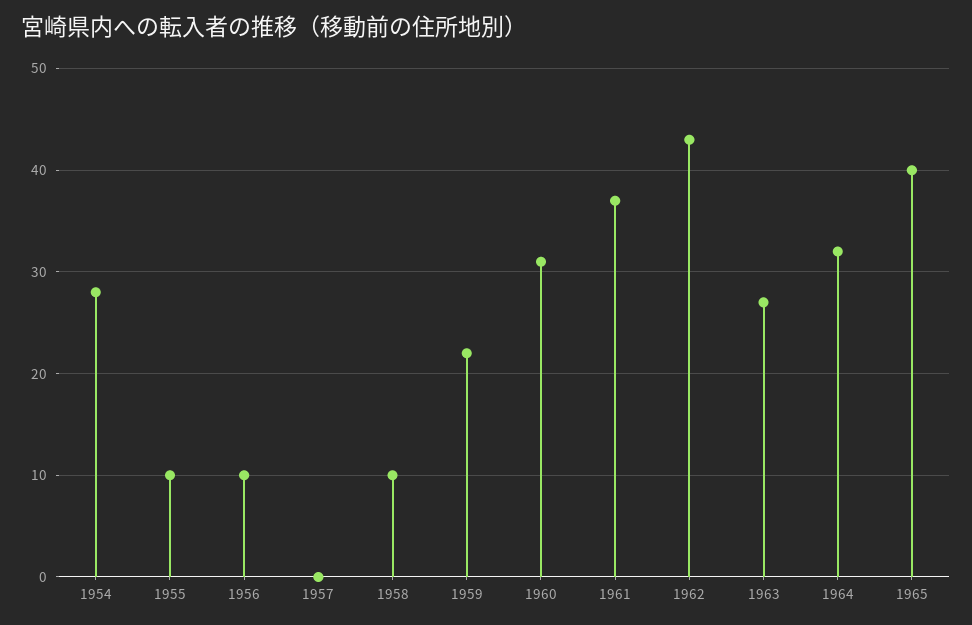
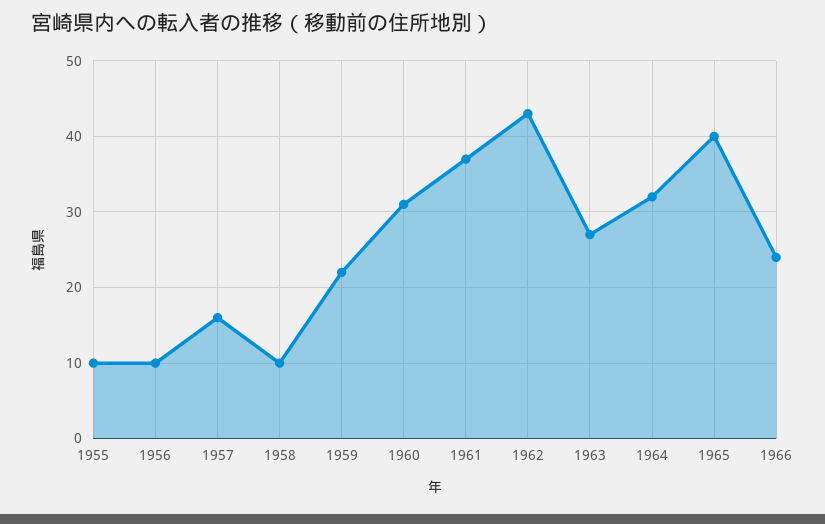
1954: 28 -> none
1957: 0 -> 16
1966: none -> 24

